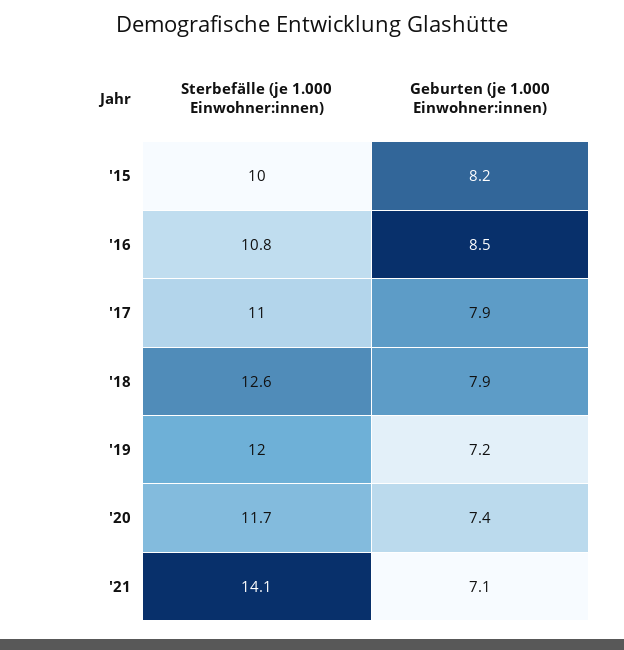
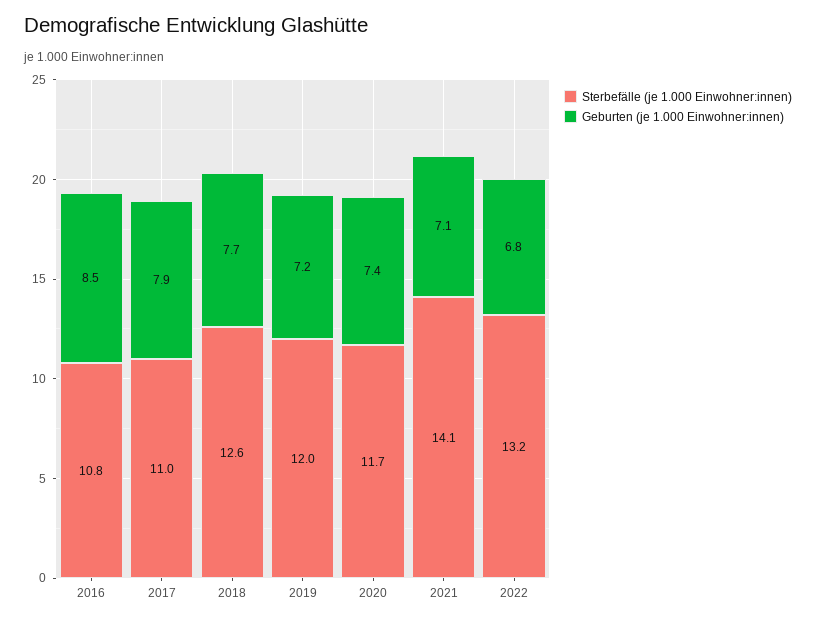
Sterbefälle (je 1.000 Einwohner:innen), '15: 10 -> none
Geburten (je 1.000 Einwohner:innen), '15: 8.2 -> none
Geburten (je 1.000 Einwohner:innen), '18: 7.9 -> 7.7
Sterbefälle (je 1.000 Einwohner:innen), 2022: none -> 13.2
Geburten (je 1.000 Einwohner:innen), 2022: none -> 6.8

